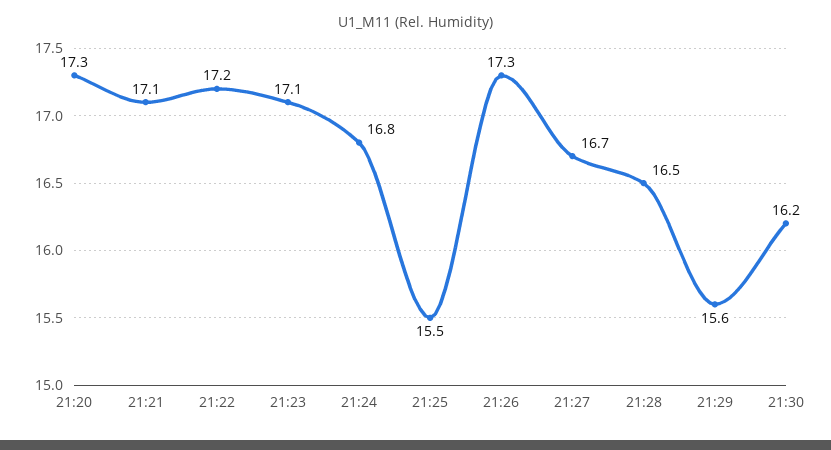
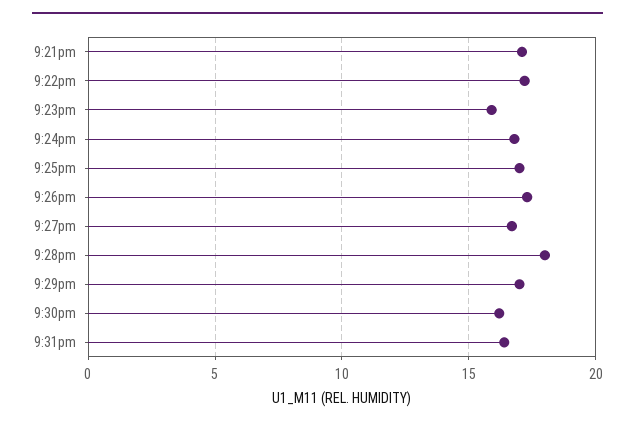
21:20: 17.3 -> none
21:23: 17.1 -> 16
21:25: 15.5 -> 17
21:28: 16.5 -> 18
21:29: 15.6 -> 17
9:31pm: none -> 16.5

